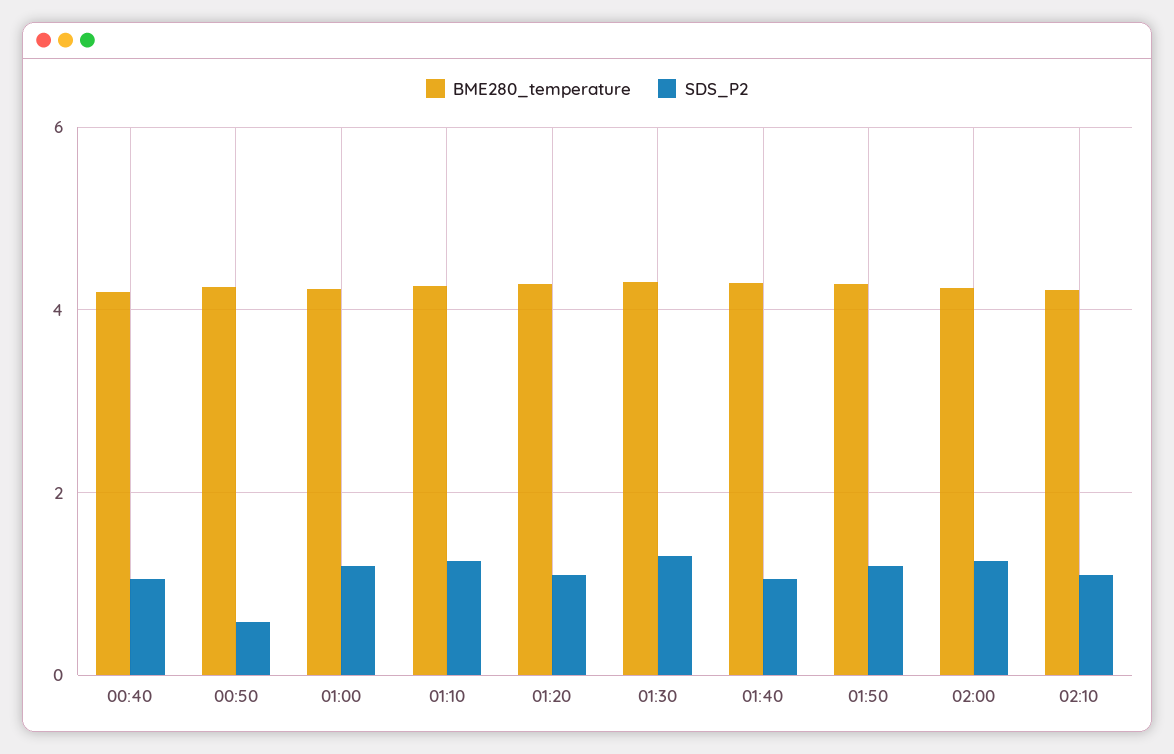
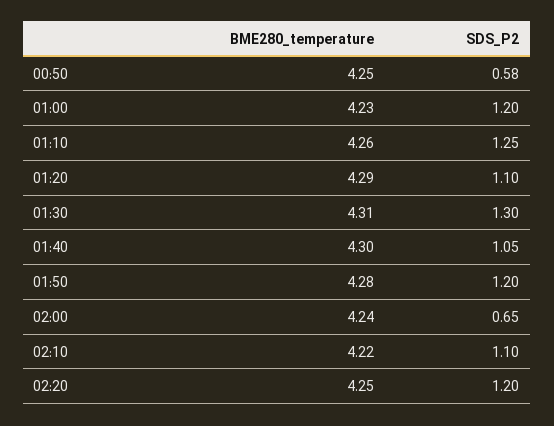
BME280_temperature, 00:40: 4.2 -> none
SDS_P2, 00:40: 1 -> none
SDS_P2, 02:00: 1.2 -> 0.65
BME280_temperature, 02:20: none -> 4.25
SDS_P2, 02:20: none -> 1.2

